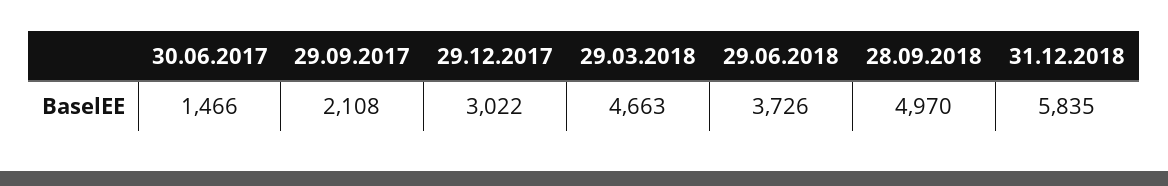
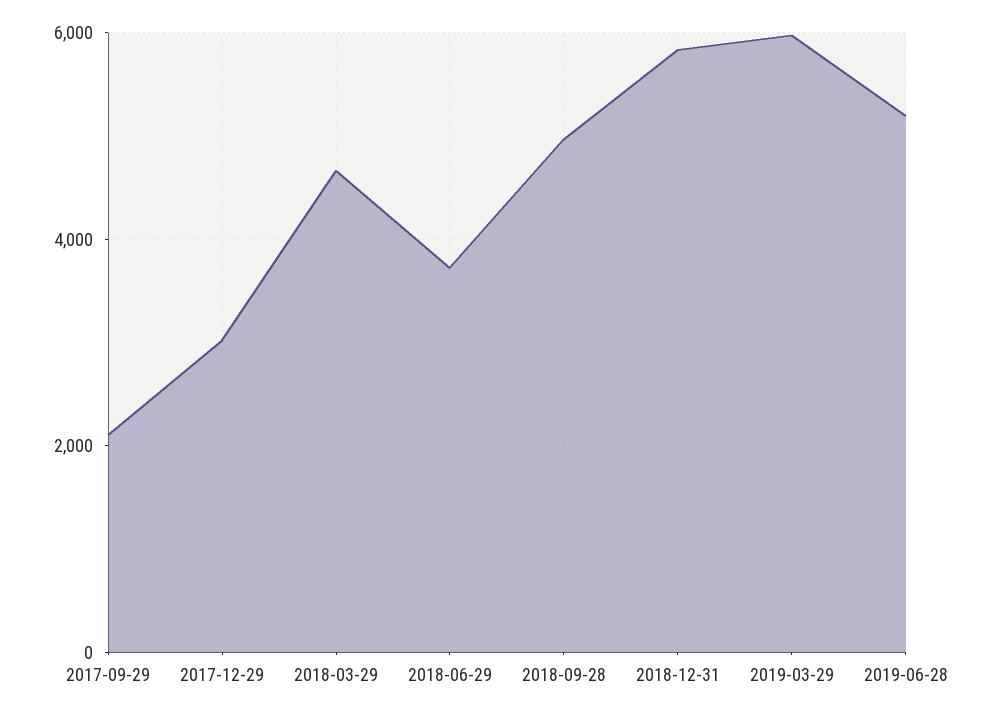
30.06.2017: 1466 -> none
2019-03-29: none -> 6000
2019-06-28: none -> 5200

